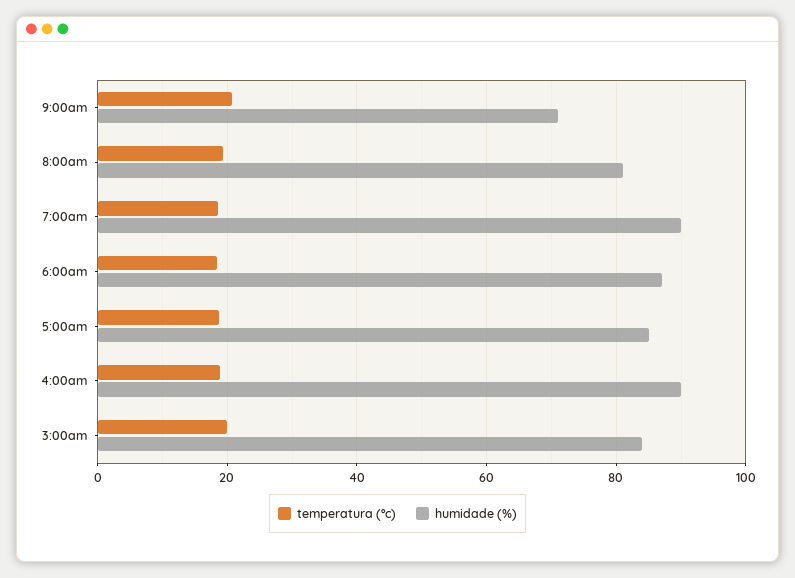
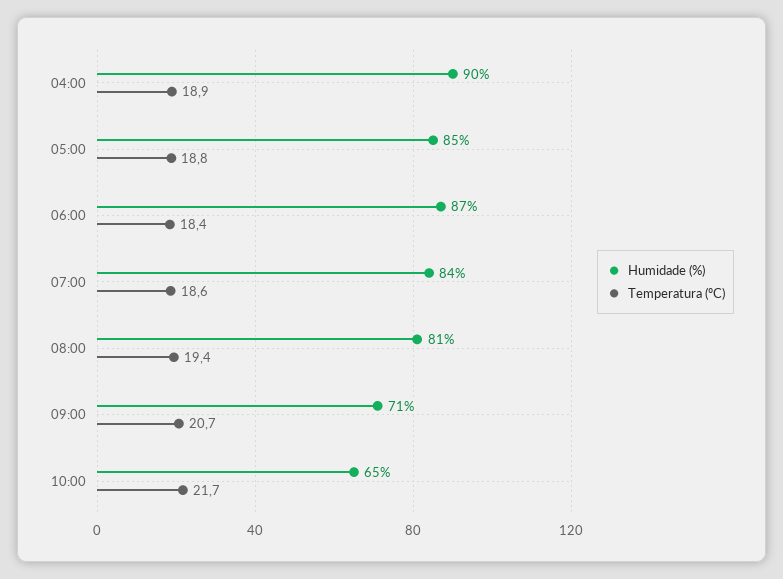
humidade (%), 7:00am: 90 -> 84
temperatura (ºc), 3:00am: 20 -> none
humidade (%), 3:00am: 84 -> none
humidade (%), 10:00: none -> 65
temperatura (ºc), 10:00: none -> 21.7

